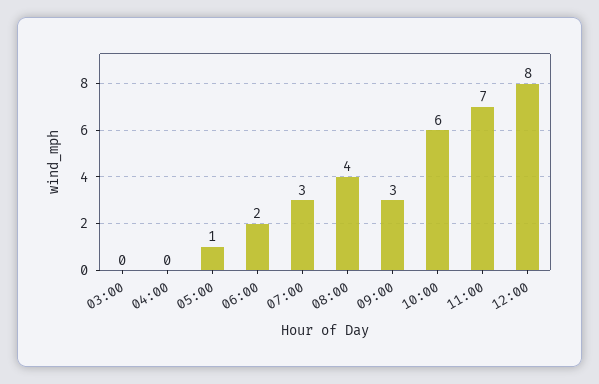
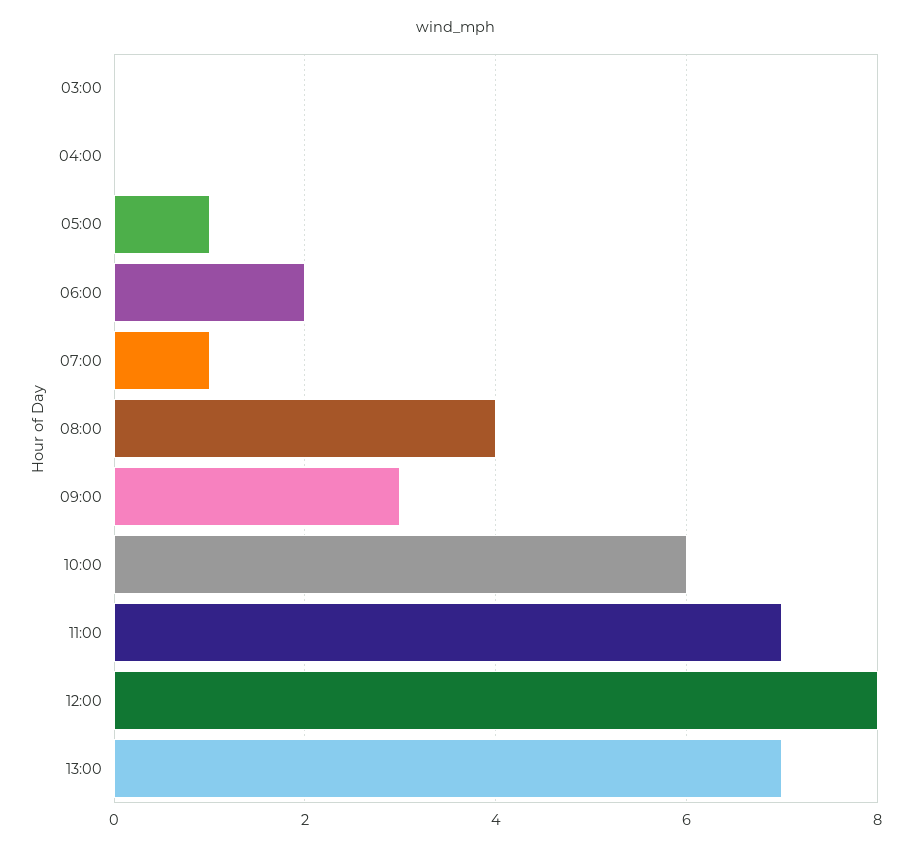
07:00: 3 -> 1
13:00: none -> 7

